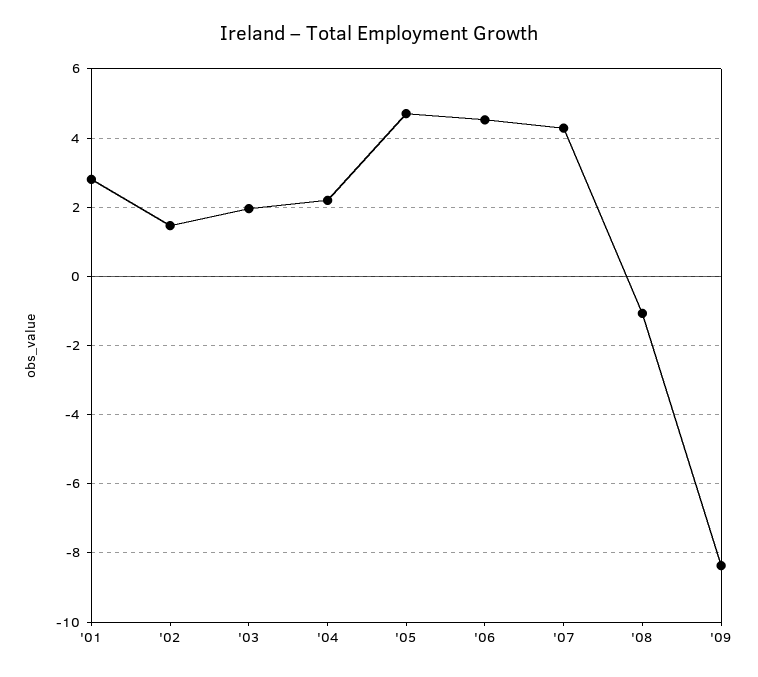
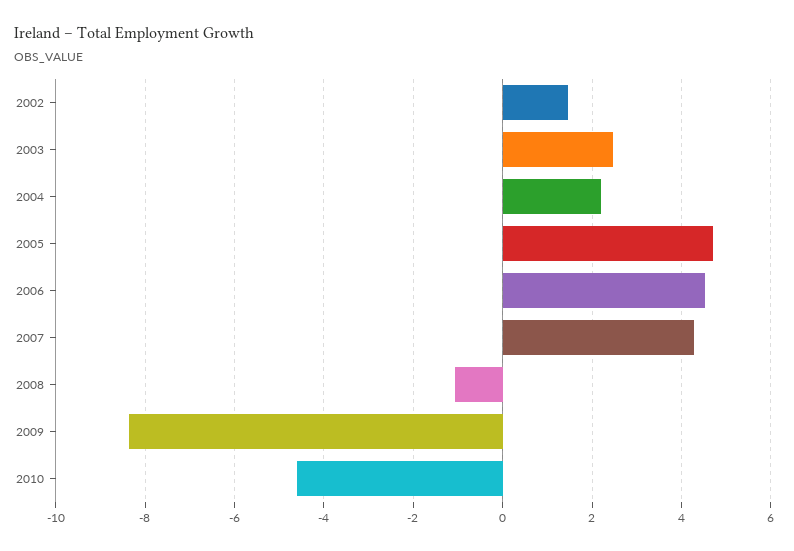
'01: 2.8 -> none
'03: 2 -> 2.4
2010: none -> -4.6

